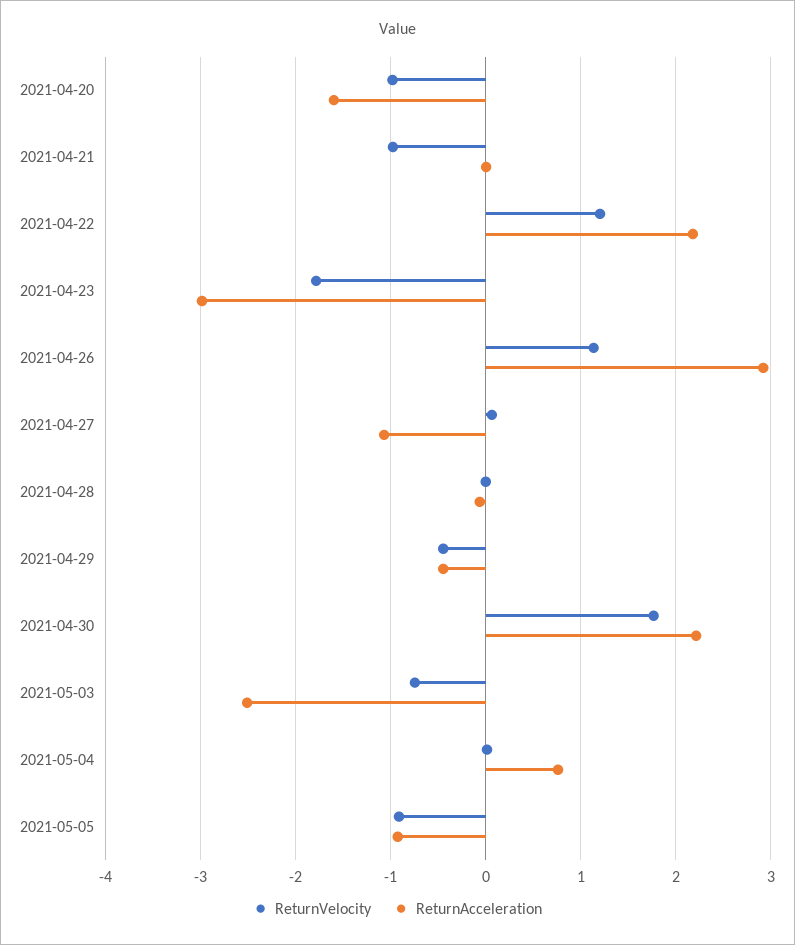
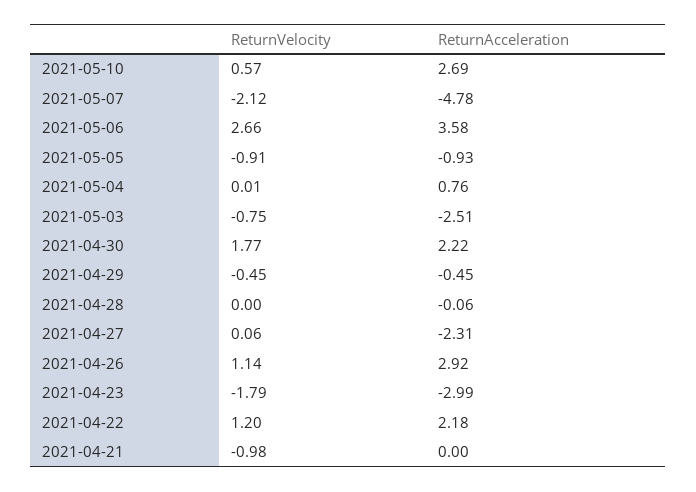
ReturnVelocity, 2021-04-20: -1 -> none
ReturnAcceleration, 2021-04-20: -1.6 -> none
ReturnAcceleration, 2021-04-27: -1.1 -> -2.31
ReturnVelocity, 2021-05-10: none -> 0.57
ReturnAcceleration, 2021-05-10: none -> 2.69
ReturnVelocity, 2021-05-07: none -> -2.12
ReturnAcceleration, 2021-05-07: none -> -4.78
ReturnVelocity, 2021-05-06: none -> 2.66
ReturnAcceleration, 2021-05-06: none -> 3.58

